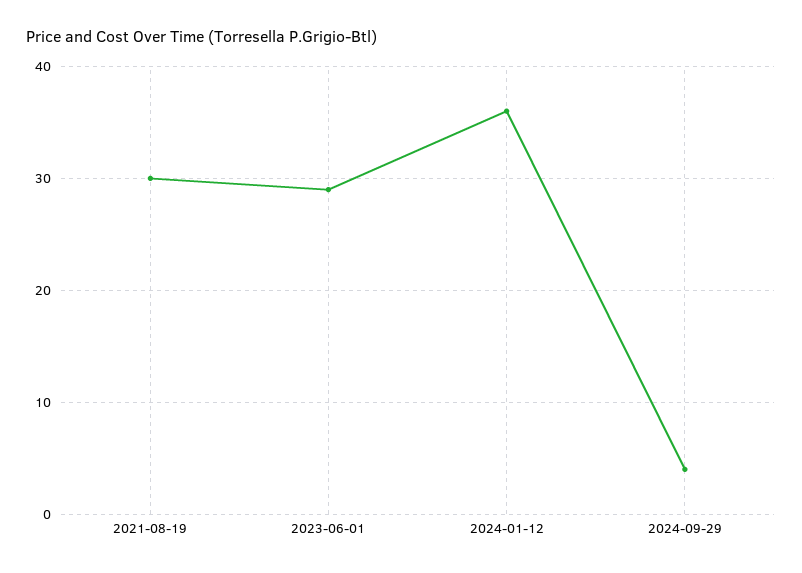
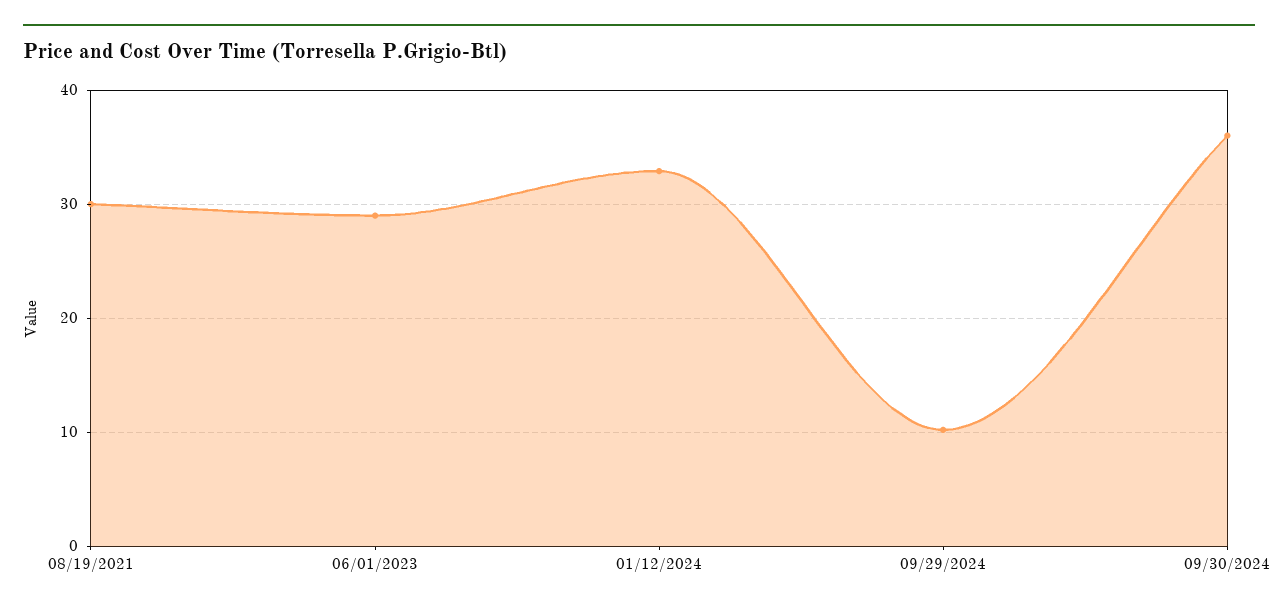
2024-01-12: 36 -> 33
2024-09-29: 4 -> 10
09/30/2024: none -> 36

